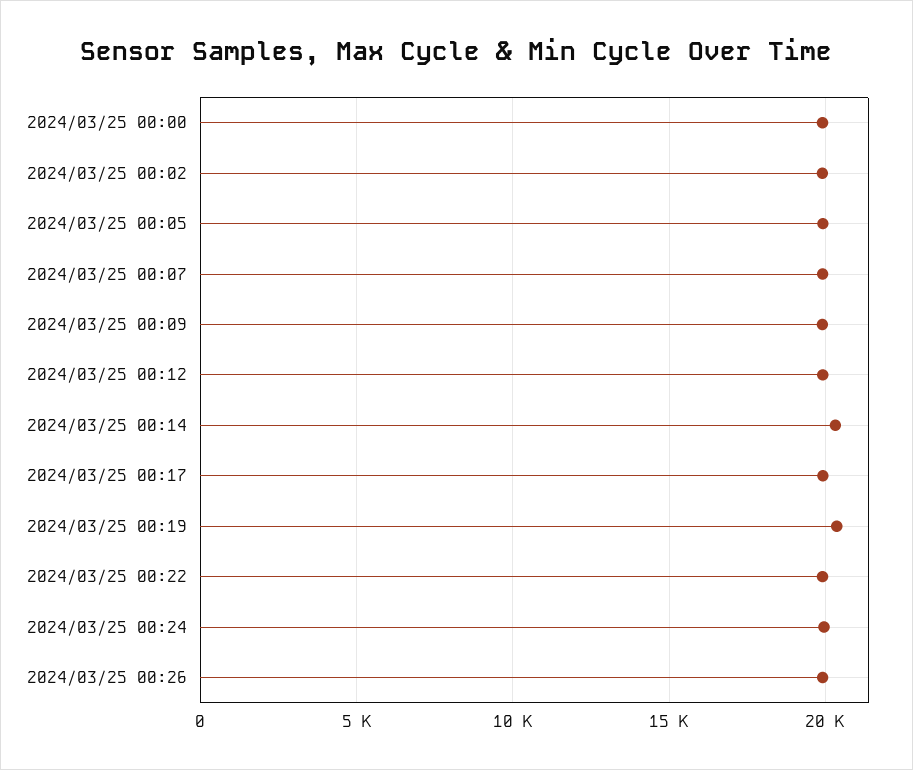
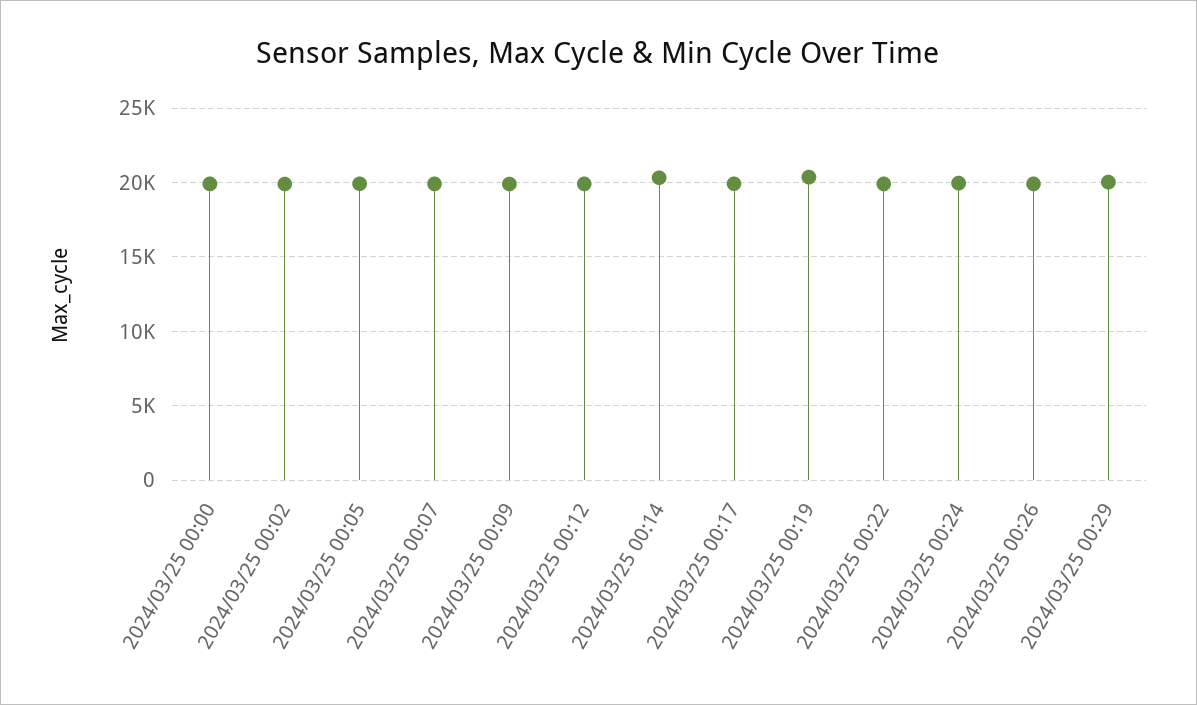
2024/03/25 00:29: none -> 20000

